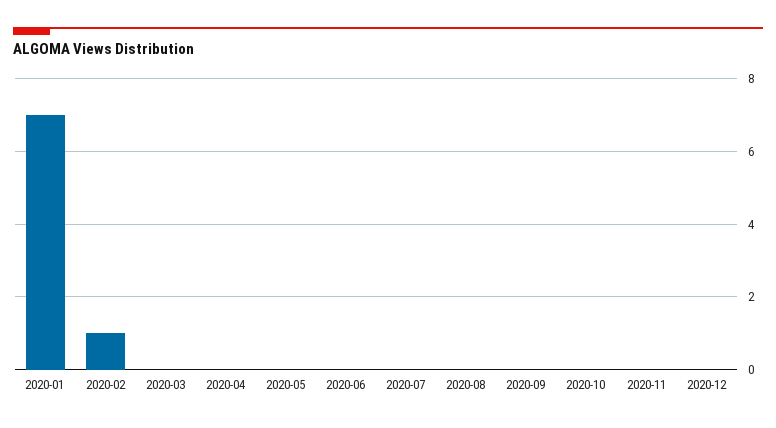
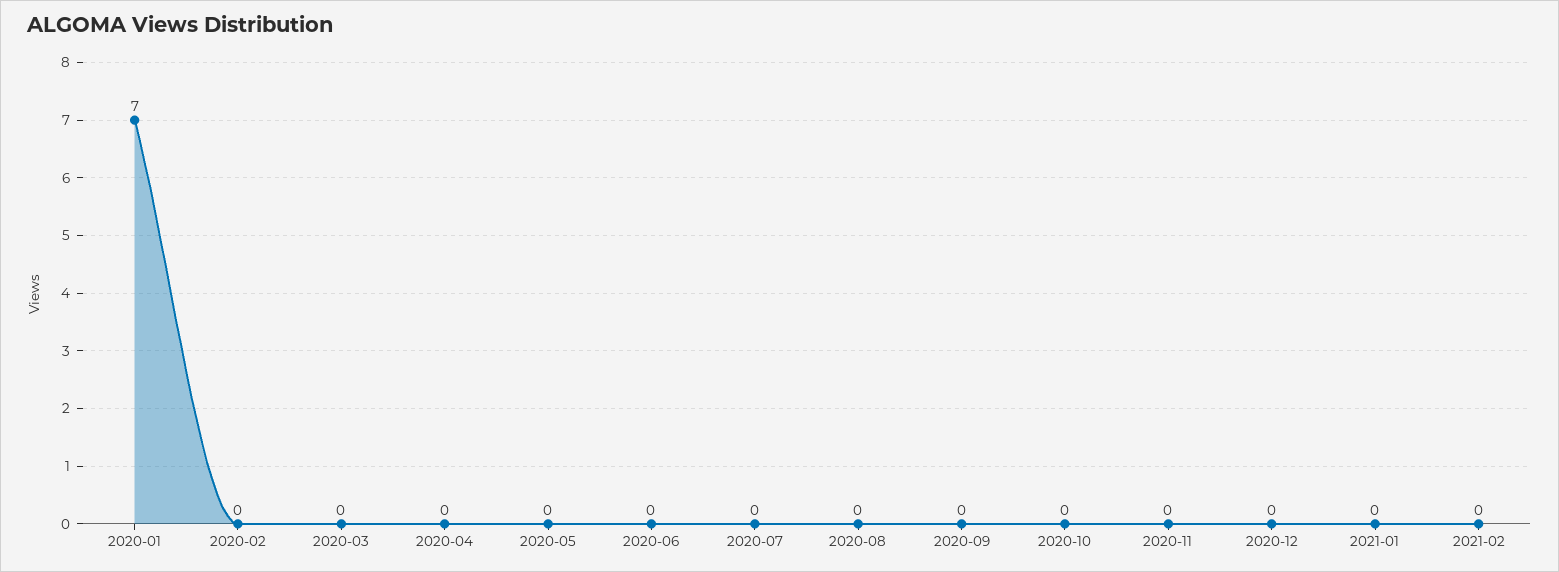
2020-02: 1 -> 0
2021-01: none -> 0
2021-02: none -> 0

